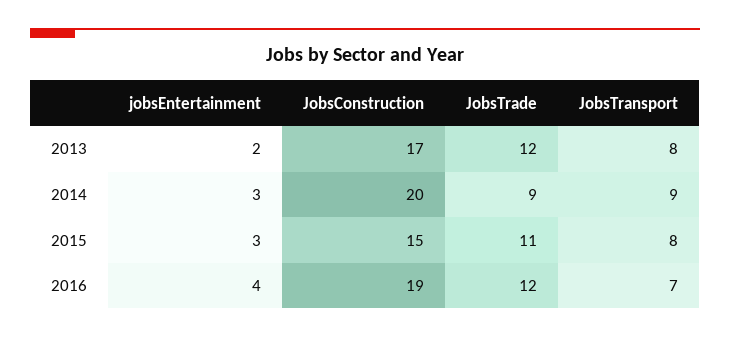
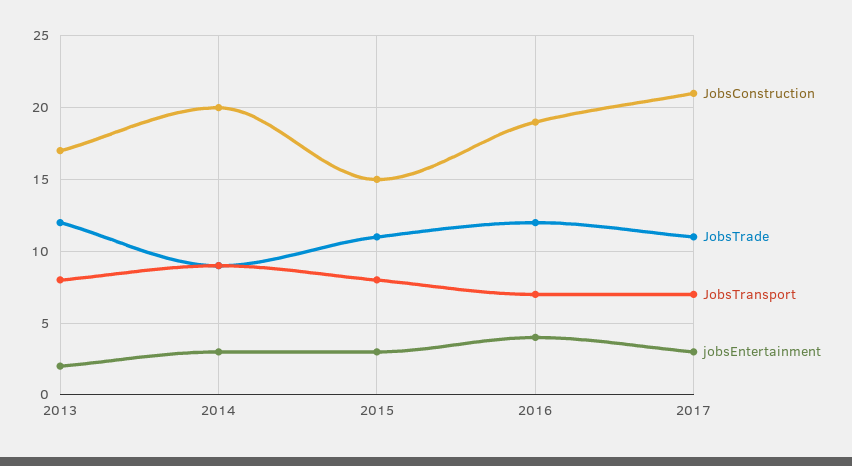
JobsConstruction, 2017: none -> 21
JobsTrade, 2017: none -> 11
JobsTransport, 2017: none -> 7
jobsEntertainment, 2017: none -> 3

